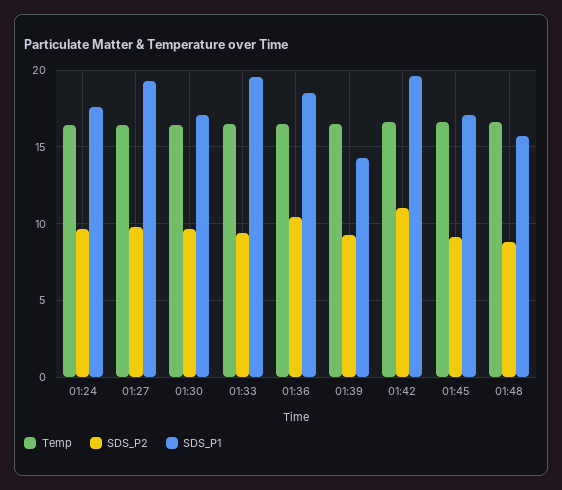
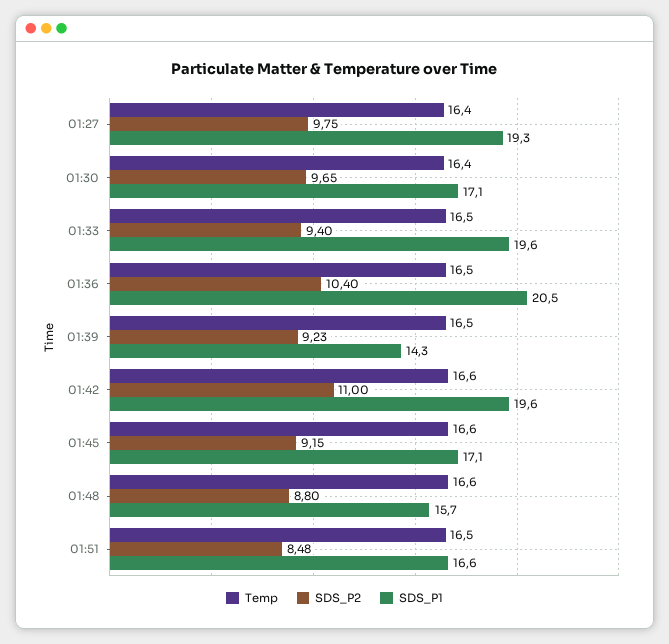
Temp, 01:24: 16.5 -> none
SDS_P2, 01:24: 9.5 -> none
SDS_P1, 01:24: 17.5 -> none
SDS_P1, 01:36: 18.5 -> 20.5
Temp, 01:51: none -> 16.5
SDS_P2, 01:51: none -> 8.48
SDS_P1, 01:51: none -> 16.6

